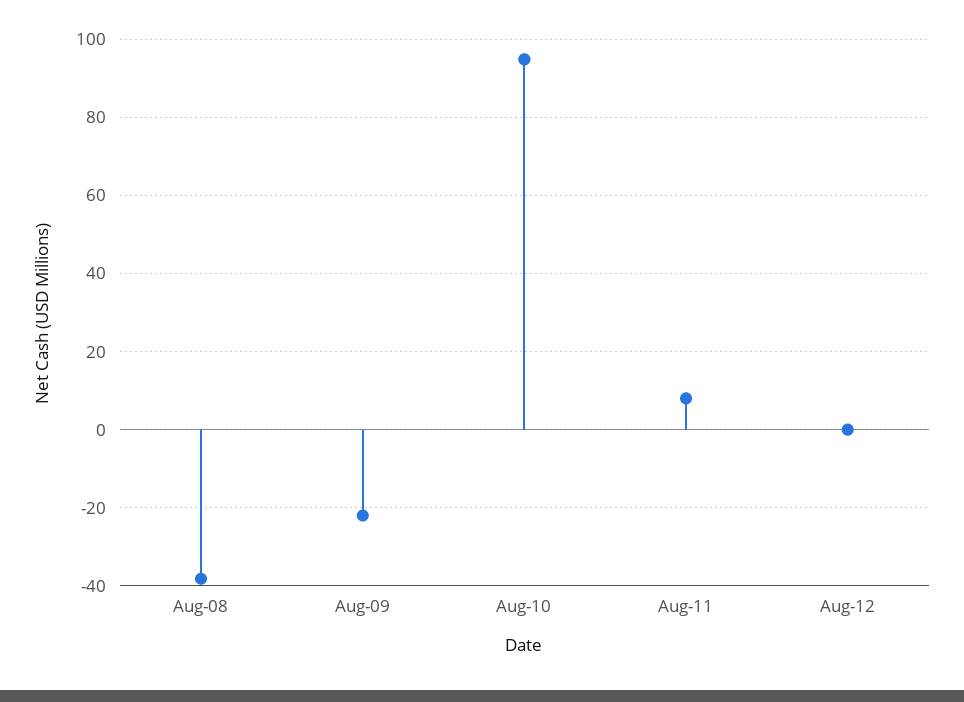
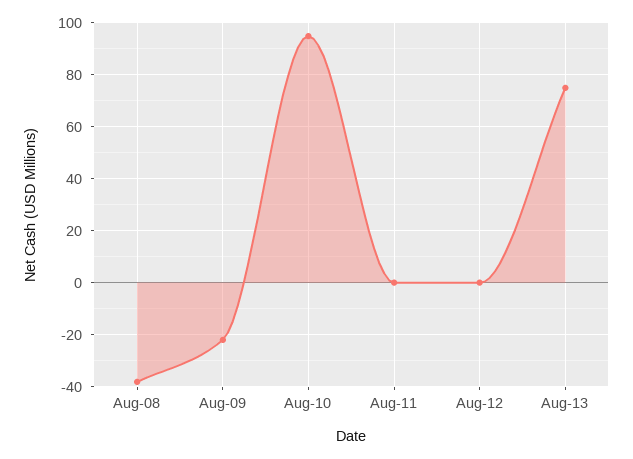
Aug-11: 8 -> 0
Aug-13: none -> 75

